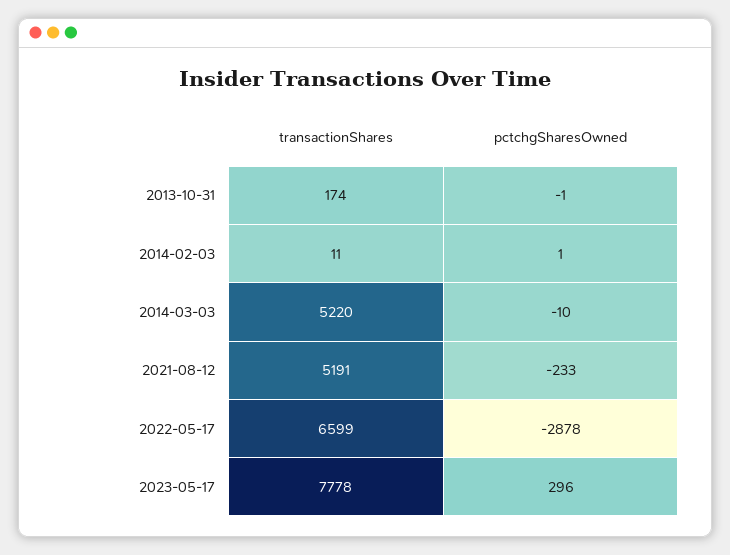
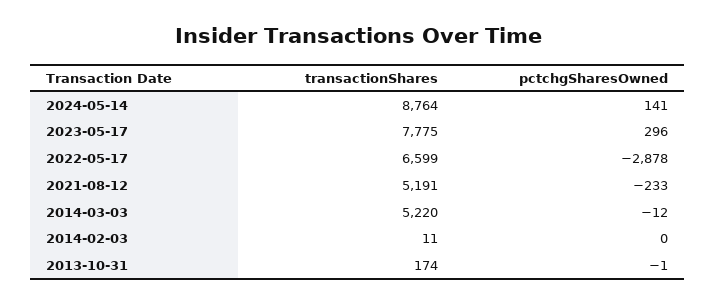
pctchgSharesOwned, 2014-02-03: 1 -> 0
pctchgSharesOwned, 2014-03-03: -10 -> -12
transactionShares, 2023-05-17: 7778 -> 7775
transactionShares, 2024-05-14: none -> 8764
pctchgSharesOwned, 2024-05-14: none -> 141

